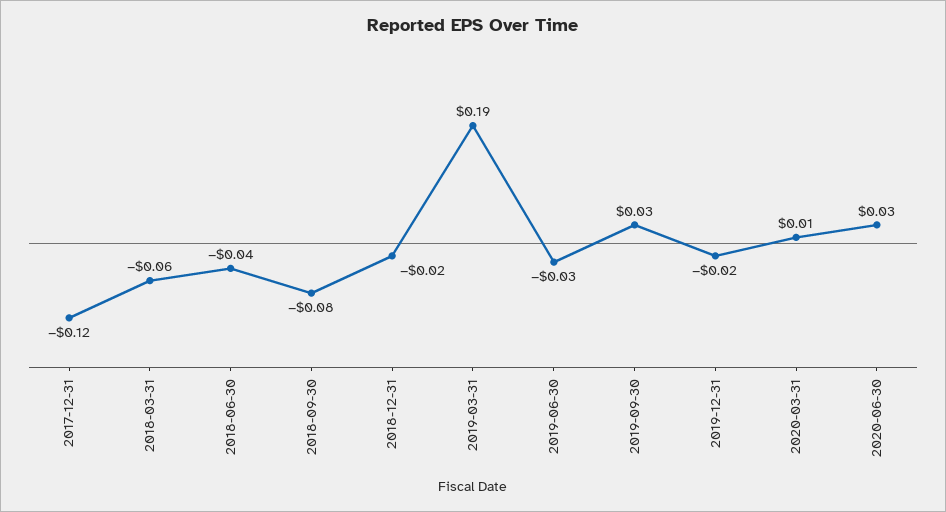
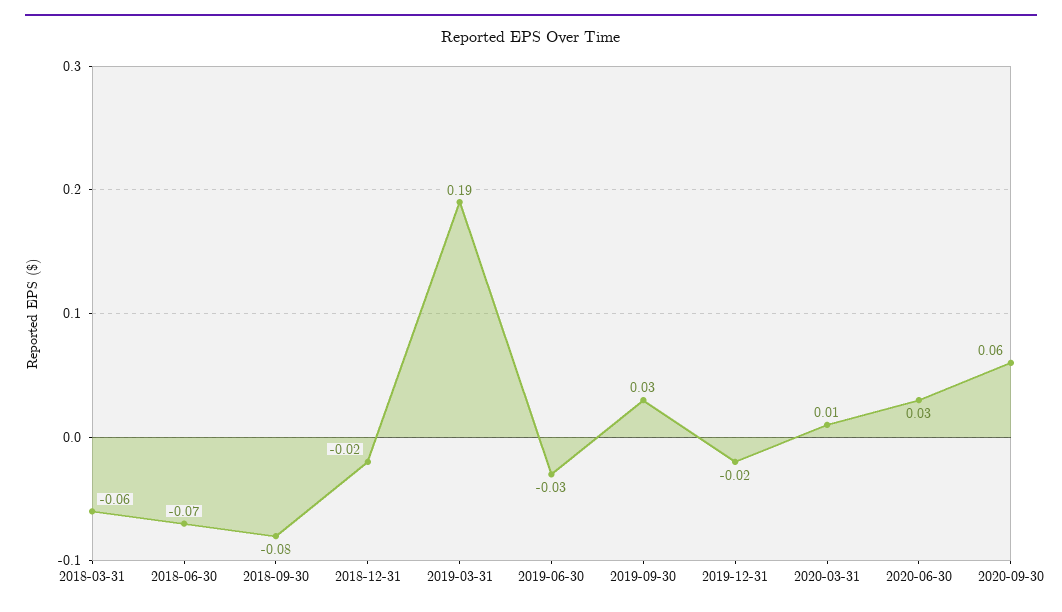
2017-12-31: -0.12 -> none
2018-06-30: -0.04 -> -0.07
2020-09-30: none -> 0.06

